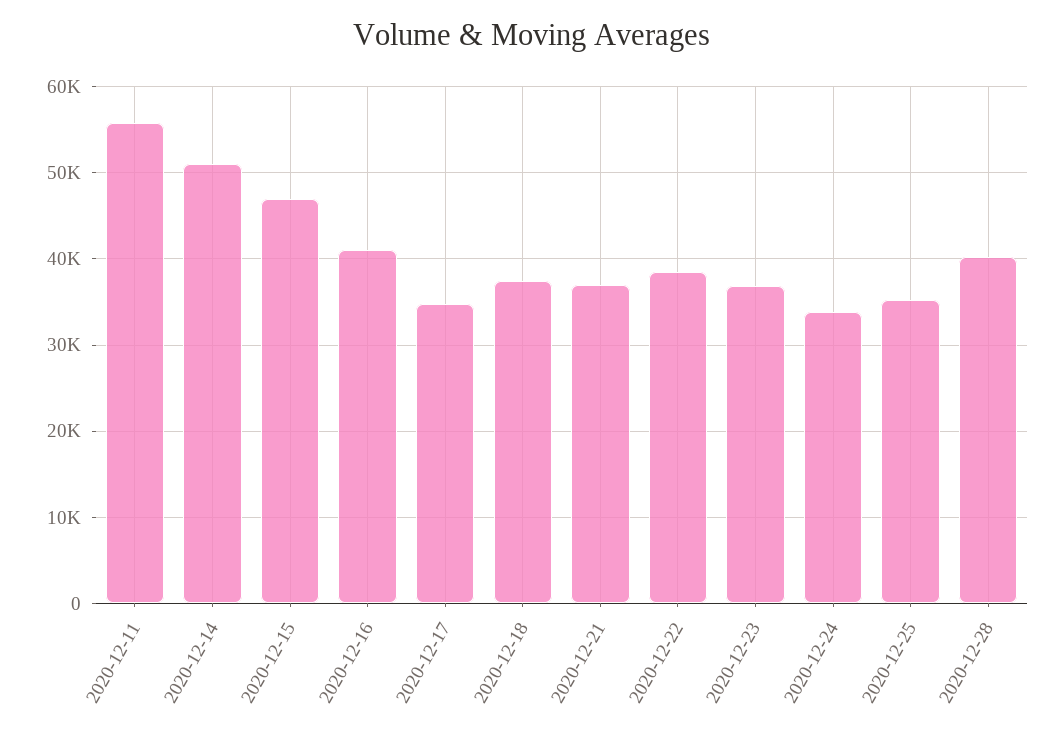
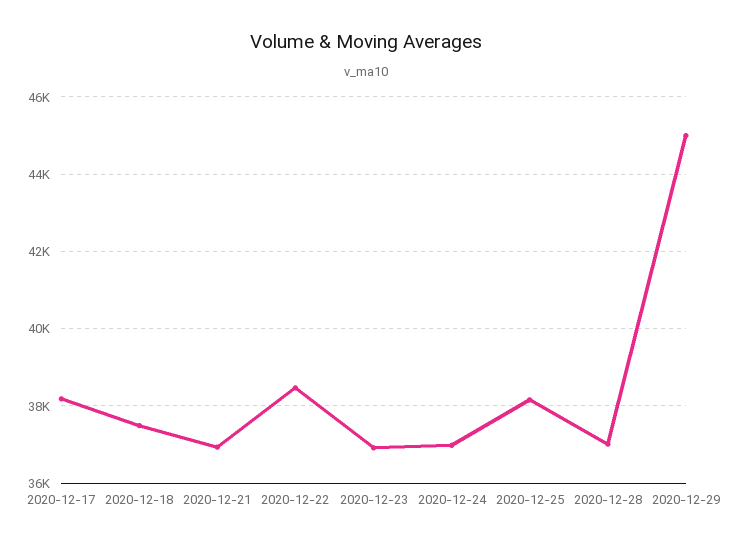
2020-12-11: 56000 -> none
2020-12-14: 51000 -> none
2020-12-15: 47000 -> none
2020-12-16: 41000 -> none
2020-12-17: 35000 -> 38200
2020-12-24: 34000 -> 37000
2020-12-25: 35000 -> 38200
2020-12-28: 40000 -> 37000
2020-12-29: none -> 45000

